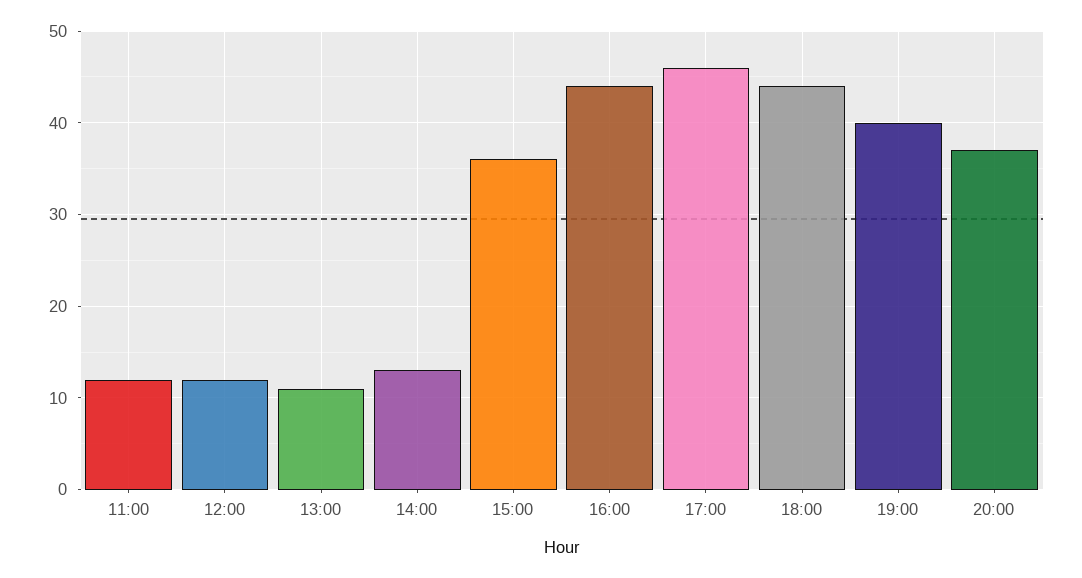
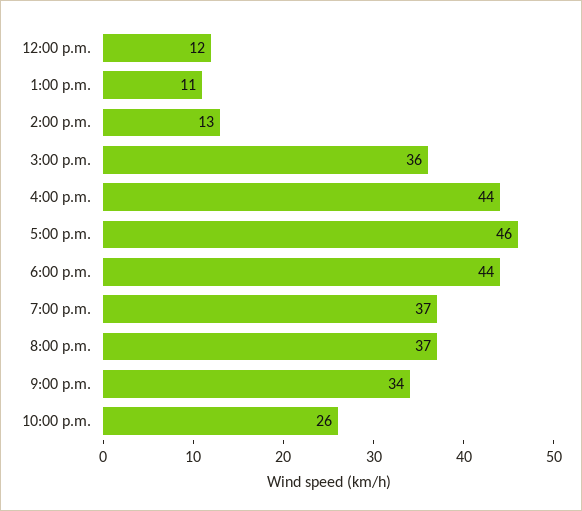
11:00: 12 -> none
19:00: 40 -> 37
9:00 p.m.: none -> 34
10:00 p.m.: none -> 26

